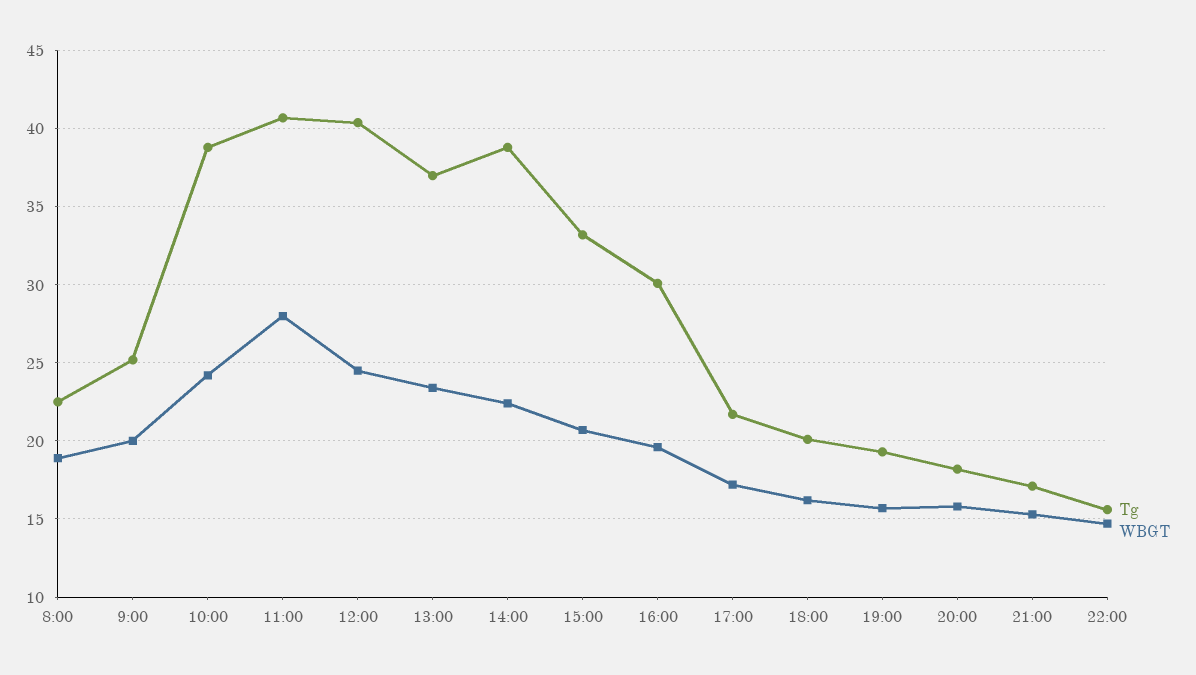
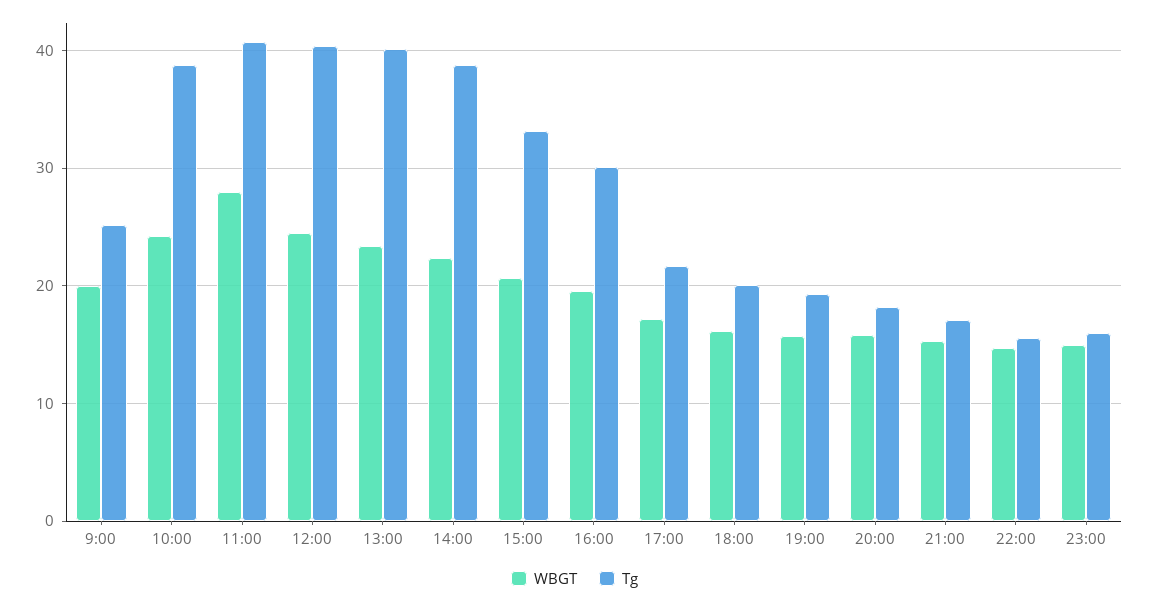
Tg, 8:00: 22.5 -> none
WBGT, 8:00: 19 -> none
Tg, 13:00: 37 -> 40
WBGT, 23:00: none -> 15
Tg, 23:00: none -> 16

